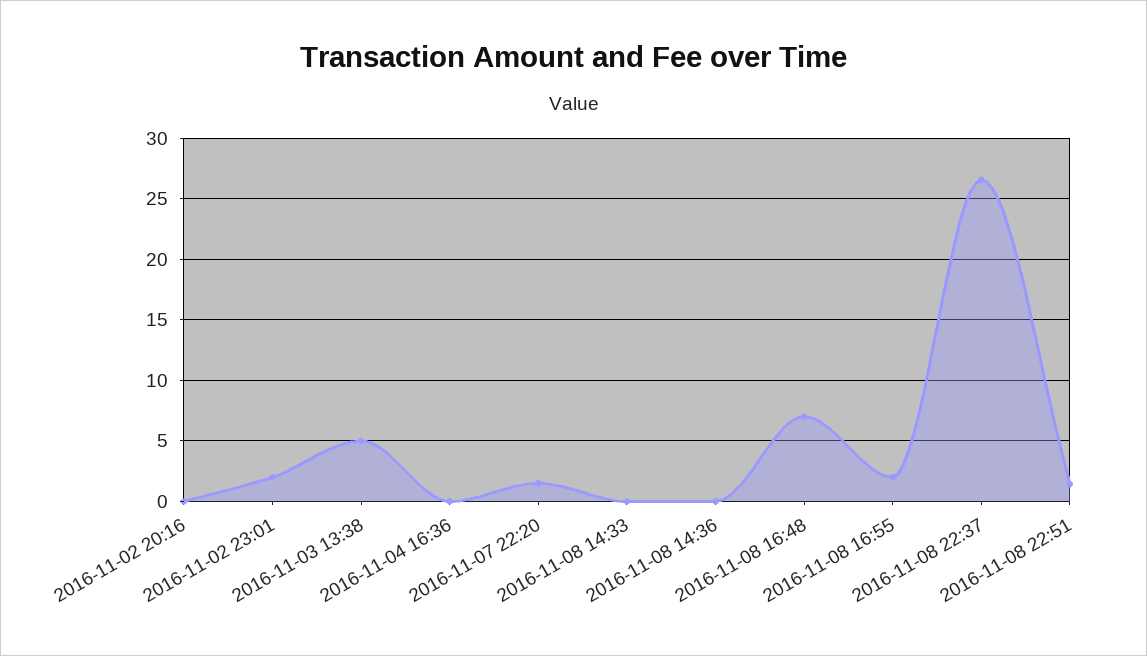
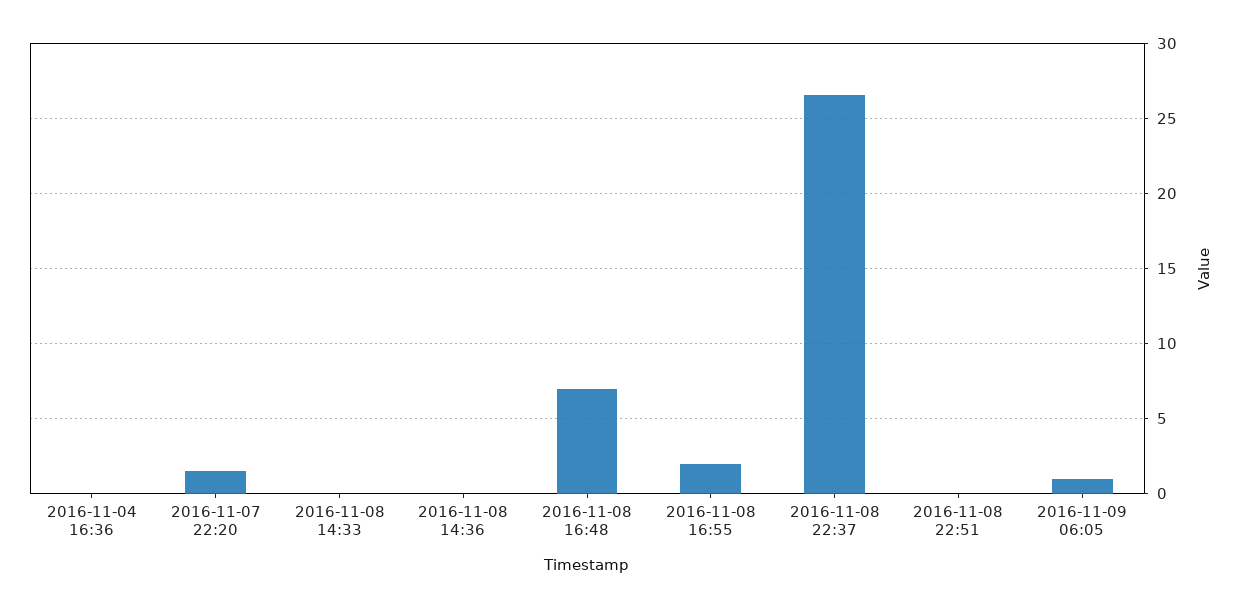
2016-11-02 20:16: 0 -> none
2016-11-02 23:01: 2 -> none
2016-11-03 13:38: 5 -> none
2016-11-08 22:51: 1.5 -> 0
2016-11-09 06:05: none -> 1

